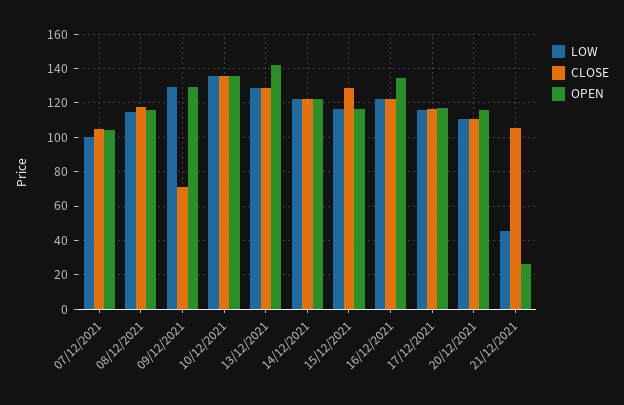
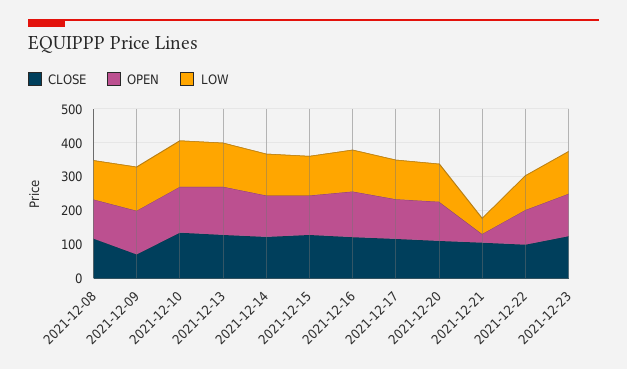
LOW, 07/12/2021: 100 -> none
CLOSE, 07/12/2021: 105 -> none
OPEN, 07/12/2021: 105 -> none
CLOSE, 2021-12-22: none -> 100
OPEN, 2021-12-22: none -> 100
LOW, 2021-12-22: none -> 100
CLOSE, 2021-12-23: none -> 125
OPEN, 2021-12-23: none -> 125
LOW, 2021-12-23: none -> 125

